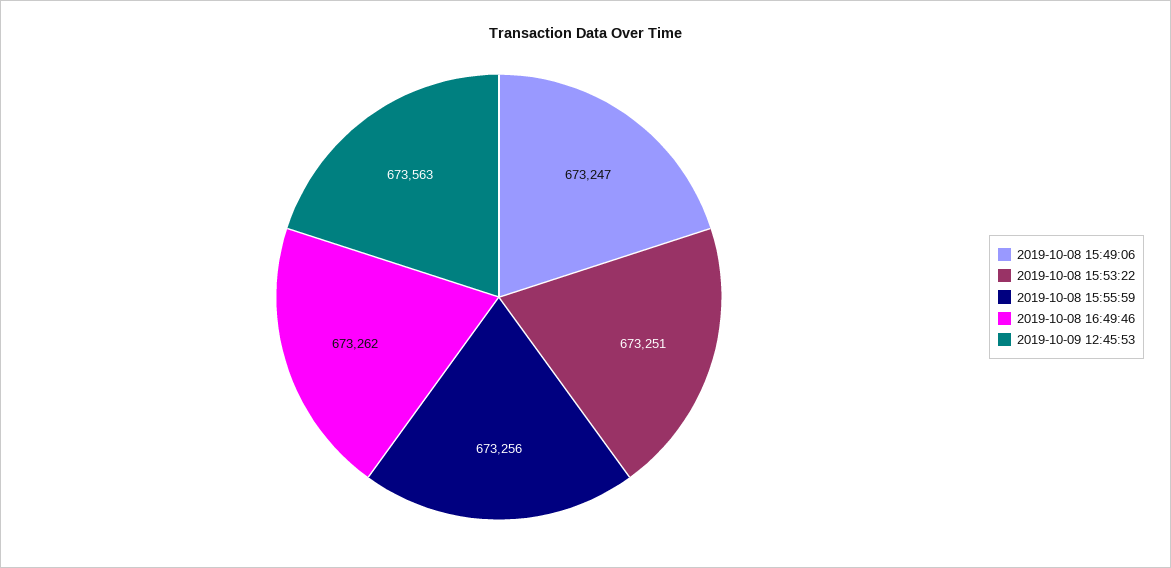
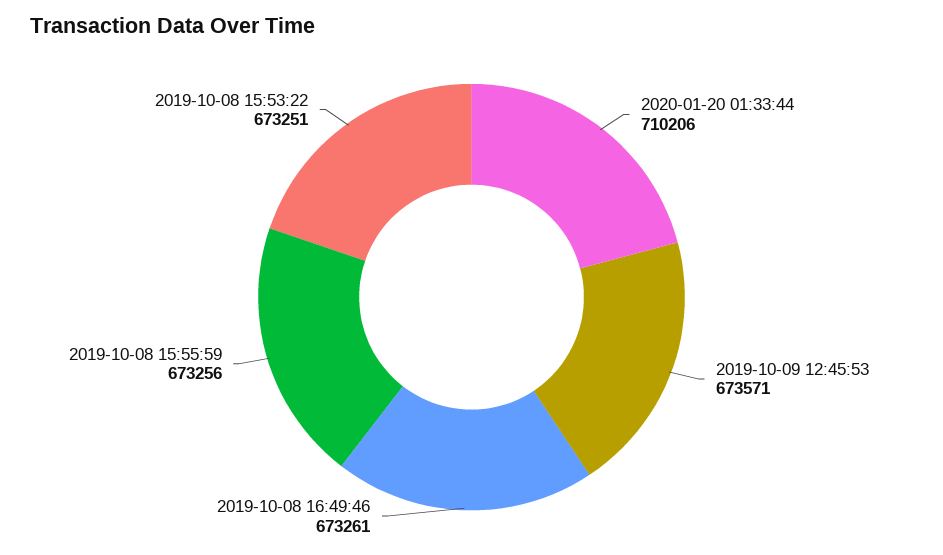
2019-10-08 15:49:06: 673247 -> none
2019-10-08 16:49:46: 673262 -> 673261
2019-10-09 12:45:53: 673563 -> 673571
2020-01-20 01:33:44: none -> 710206

